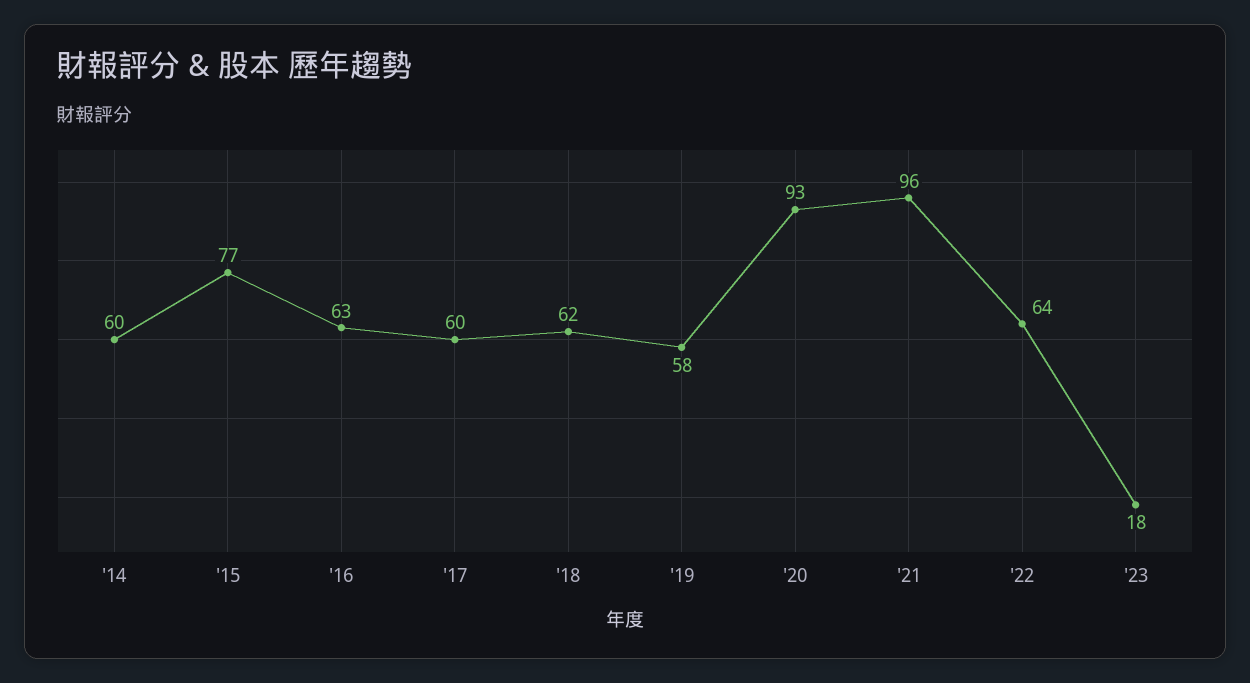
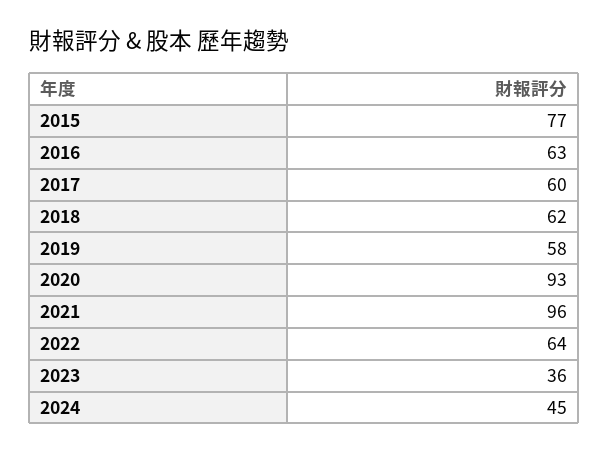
'14: 60 -> none
'23: 18 -> 36
2024: none -> 45

